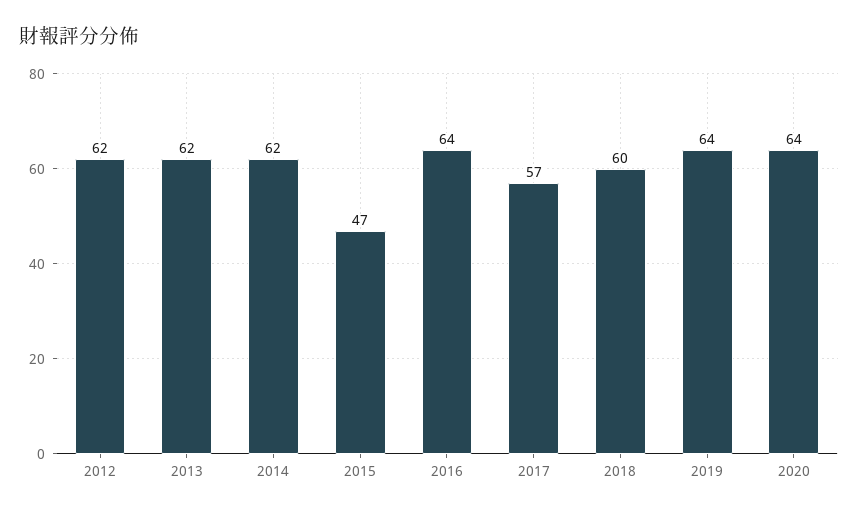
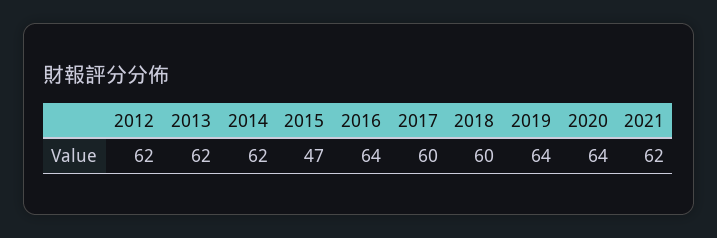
2017: 57 -> 60
2021: none -> 62

